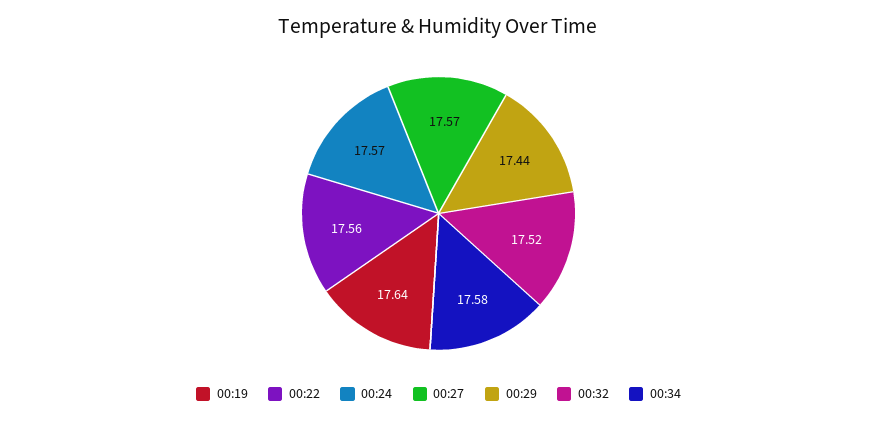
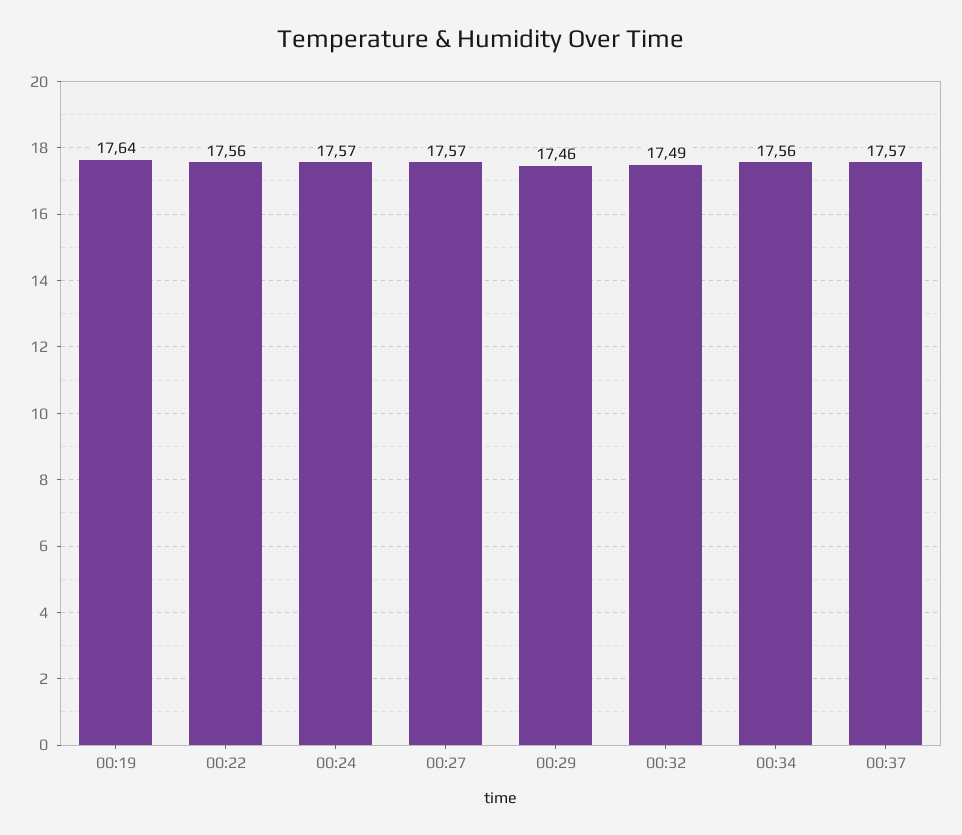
00:29: 17.44 -> 17.46
00:32: 17.52 -> 17.49
00:34: 17.58 -> 17.56
00:37: none -> 17.57

